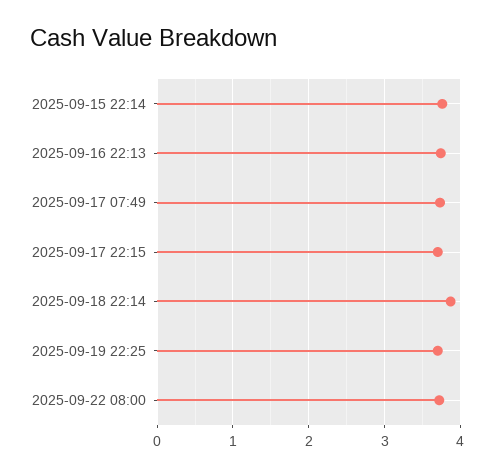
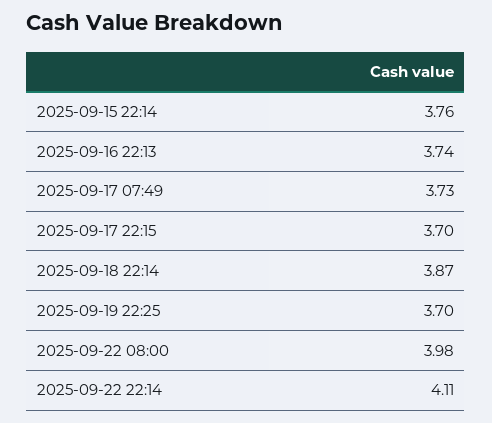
2025-09-22 08:00: 3.7 -> 3.98
2025-09-22 22:14: none -> 4.11

